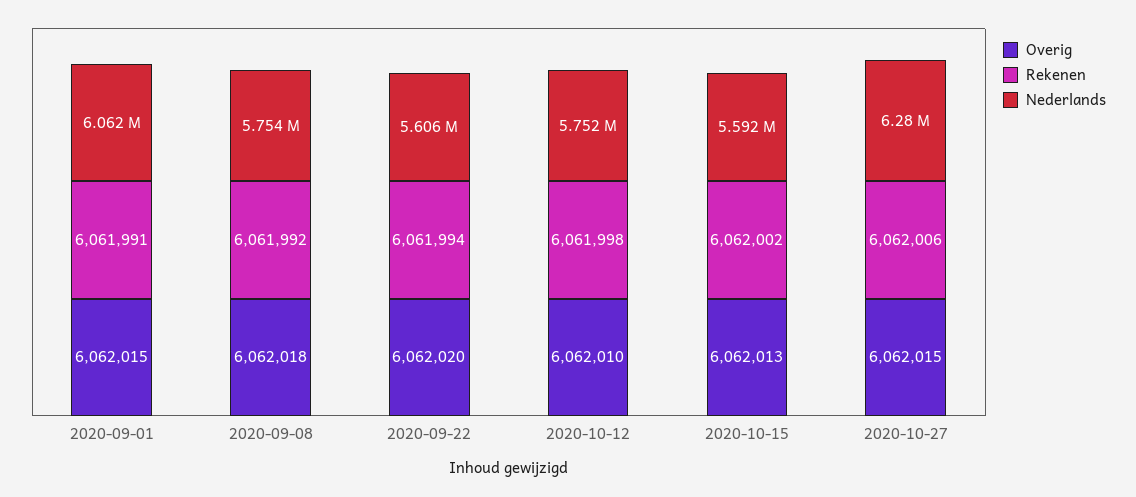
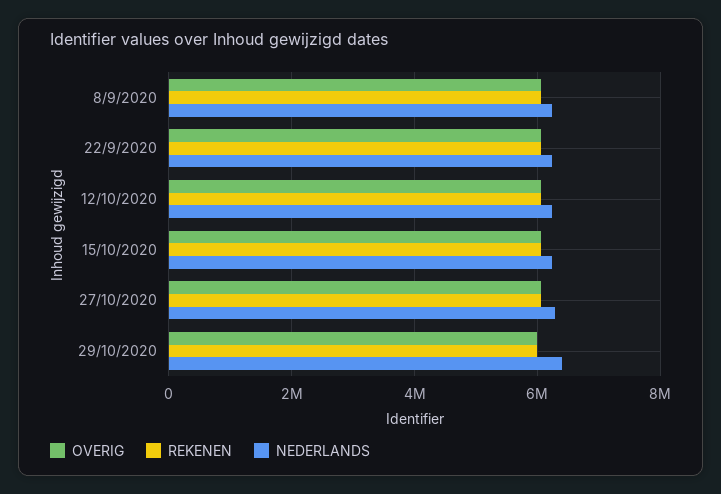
Overig, 2020-09-01: 6062015 -> none
Rekenen, 2020-09-01: 6061991 -> none
Nederlands, 2020-09-01: 6062000 -> none
Nederlands, 2020-09-08: 5754000 -> 6200000
Nederlands, 2020-09-22: 5606000 -> 6200000
Nederlands, 2020-10-12: 5752000 -> 6200000
Nederlands, 2020-10-15: 5592000 -> 6200000
Overig, 29/10/2020: none -> 6000000
Rekenen, 29/10/2020: none -> 6000000
Nederlands, 29/10/2020: none -> 6400000

